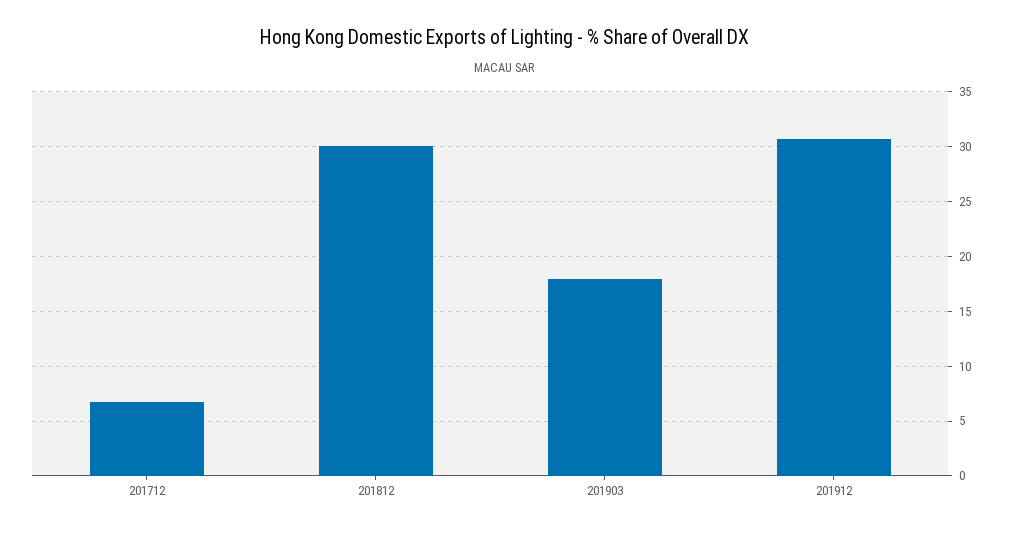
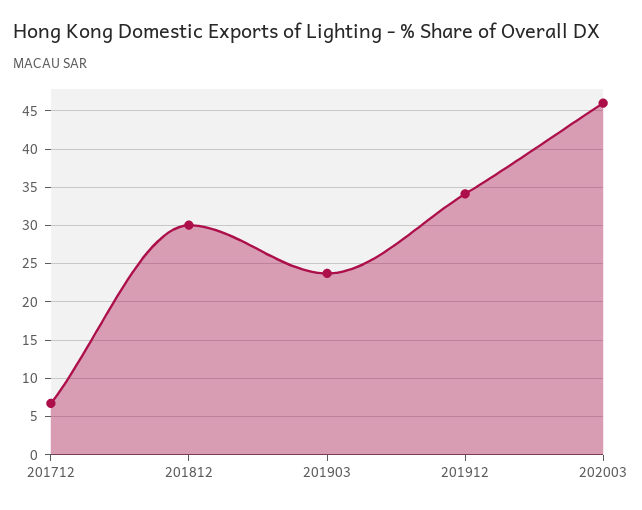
201903: 18 -> 24
201912: 31 -> 34
202003: none -> 46

